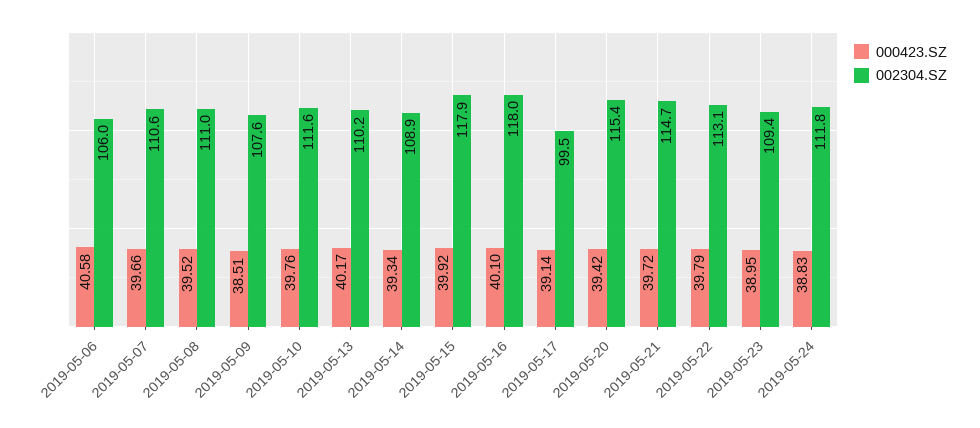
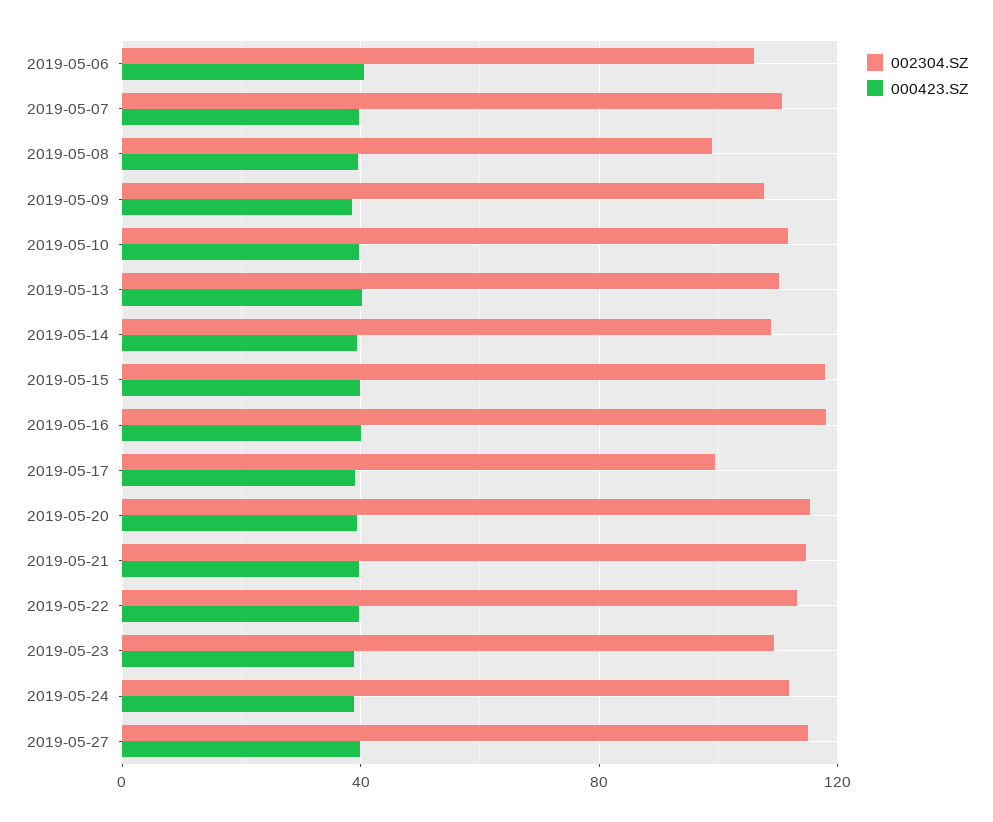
002304.SZ, 2019-05-08: 111 -> 100
002304.SZ, 2019-05-27: none -> 115
000423.SZ, 2019-05-27: none -> 40

